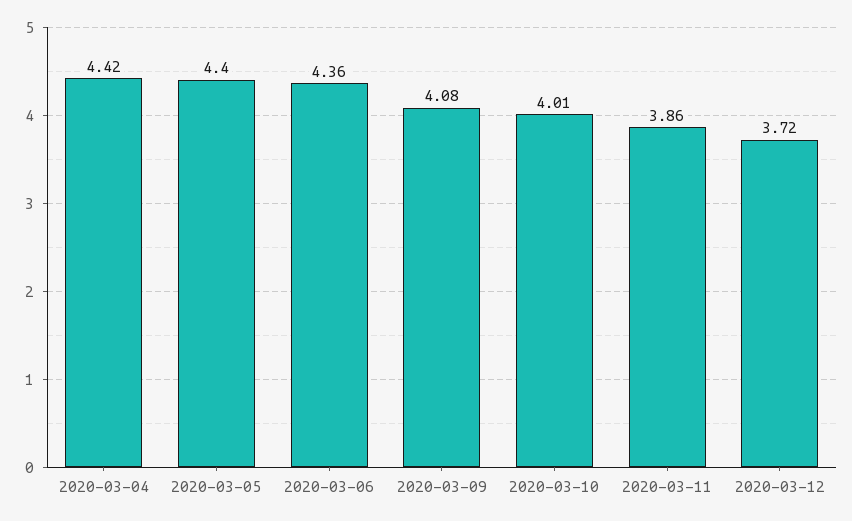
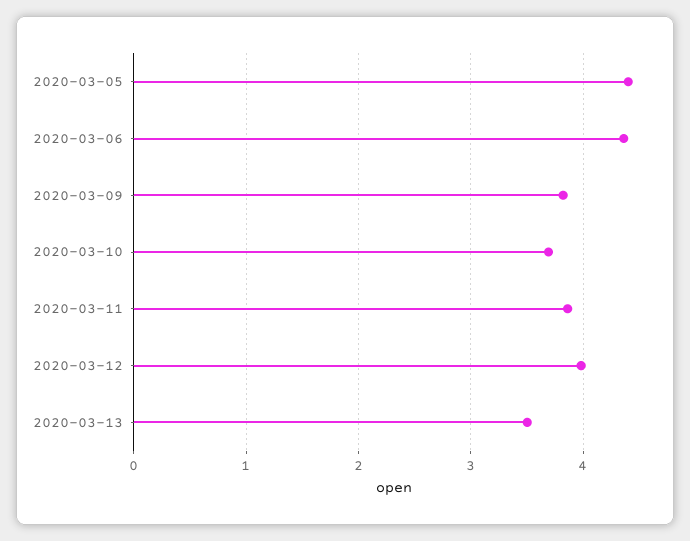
2020-03-04: 4.42 -> none
2020-03-09: 4.08 -> 3.8
2020-03-10: 4.01 -> 3.7
2020-03-12: 3.72 -> 4
2020-03-13: none -> 3.5

